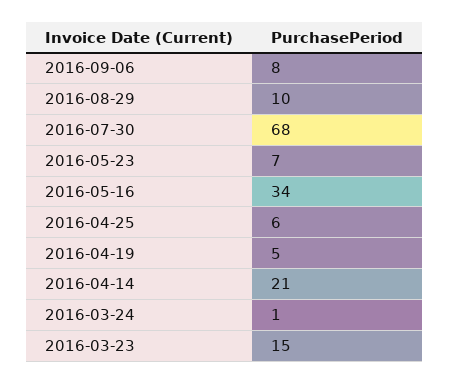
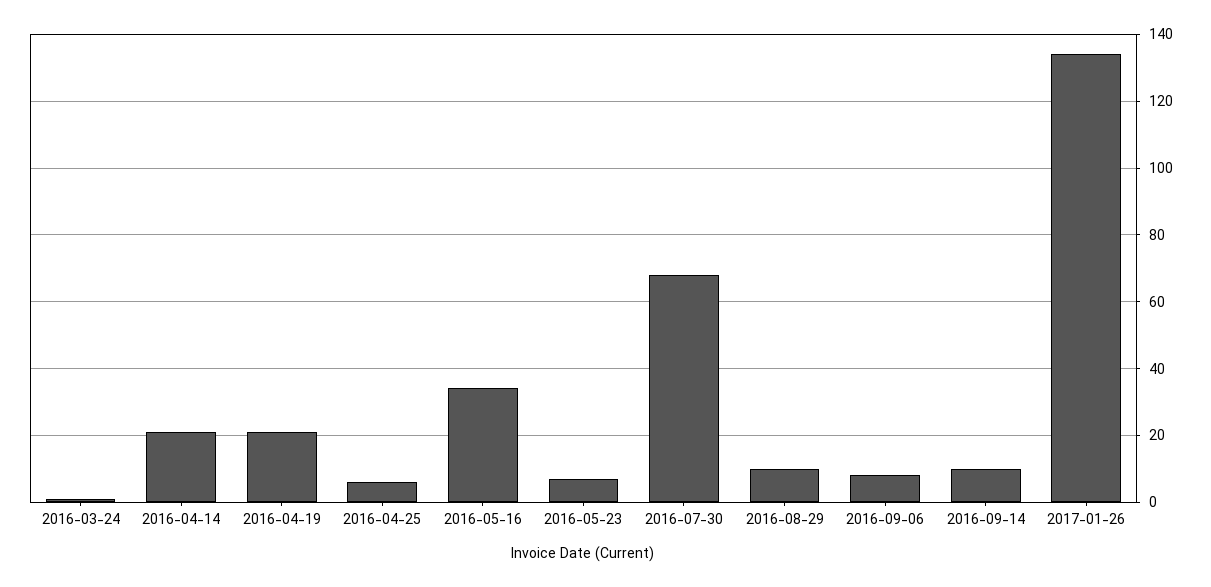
2016-04-19: 5 -> 20
2016-03-23: 15 -> none
2016-09-14: none -> 10
2017-01-26: none -> 135

